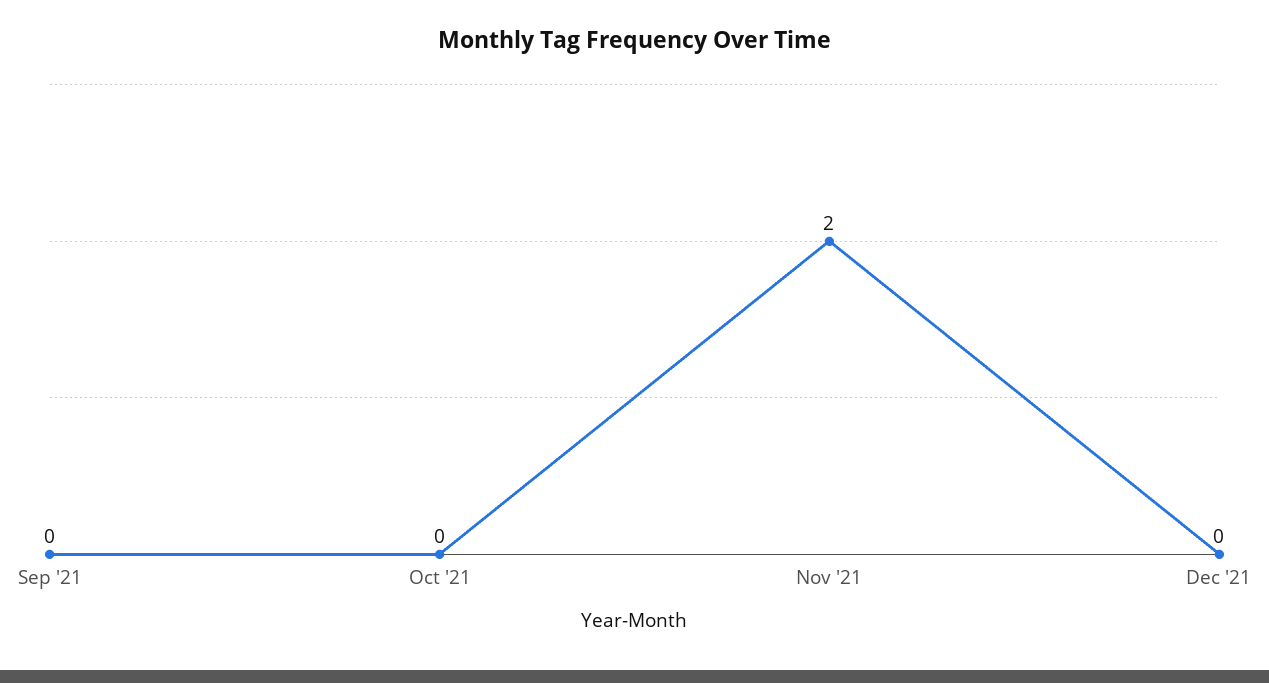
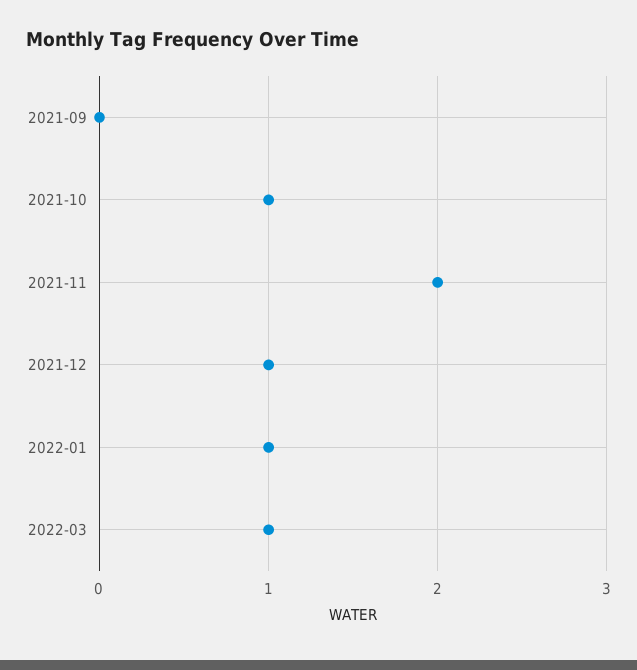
Oct '21: 0 -> 1
Dec '21: 0 -> 1
2022-01: none -> 1
2022-03: none -> 1

